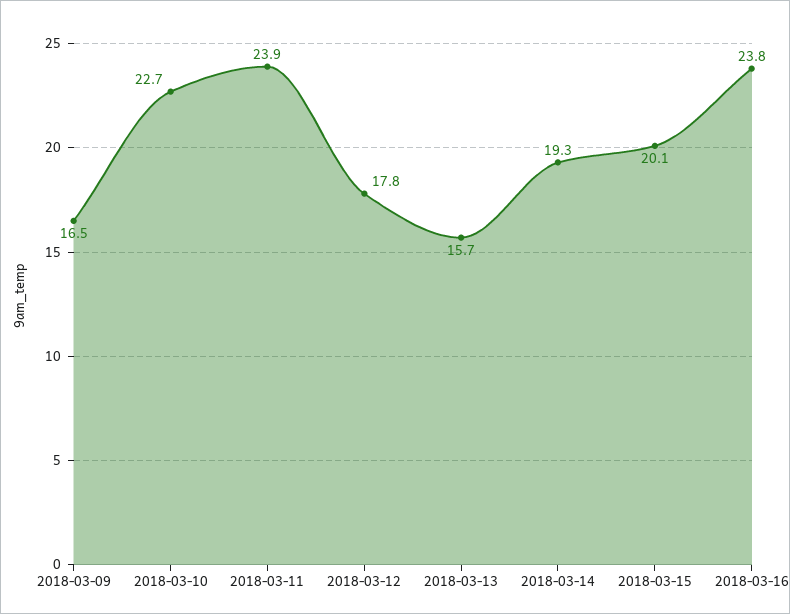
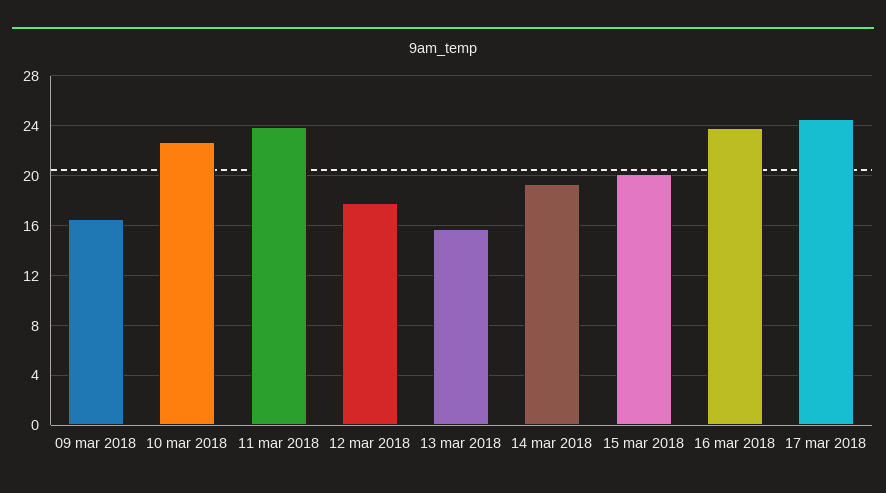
17 mar 2018: none -> 24.5

